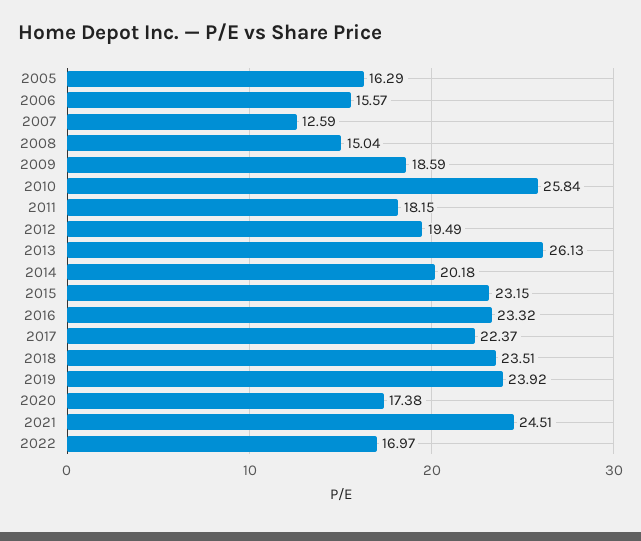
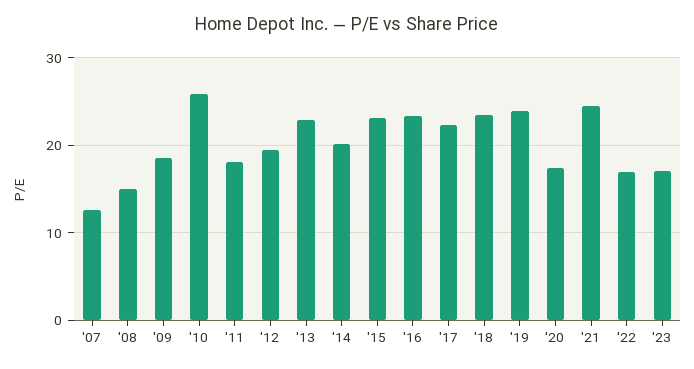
2005: 16.29 -> none
2006: 15.57 -> none
2013: 26.13 -> 23
'23: none -> 17

